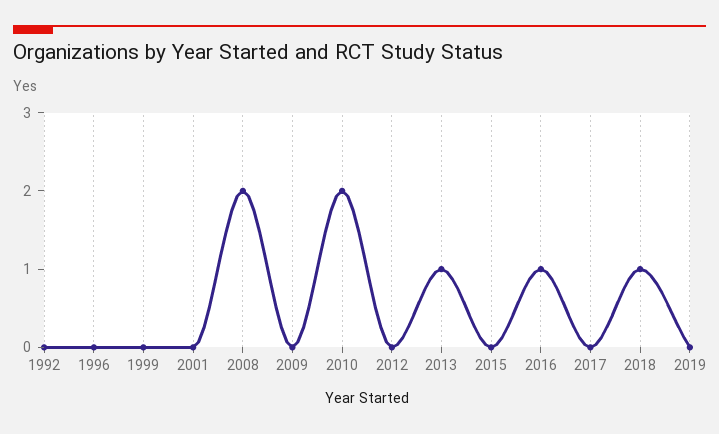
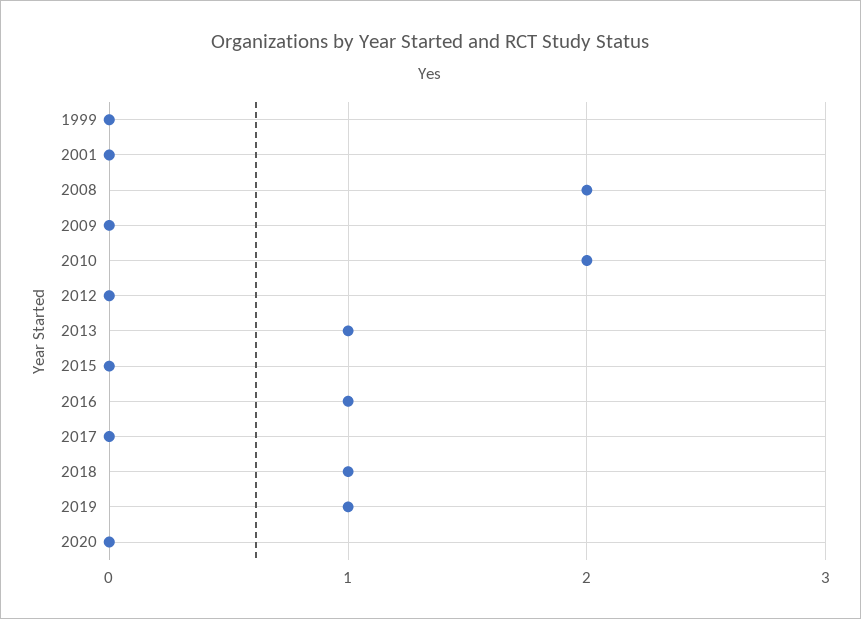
1992: 0 -> none
1996: 0 -> none
2019: 0 -> 1
2020: none -> 0

